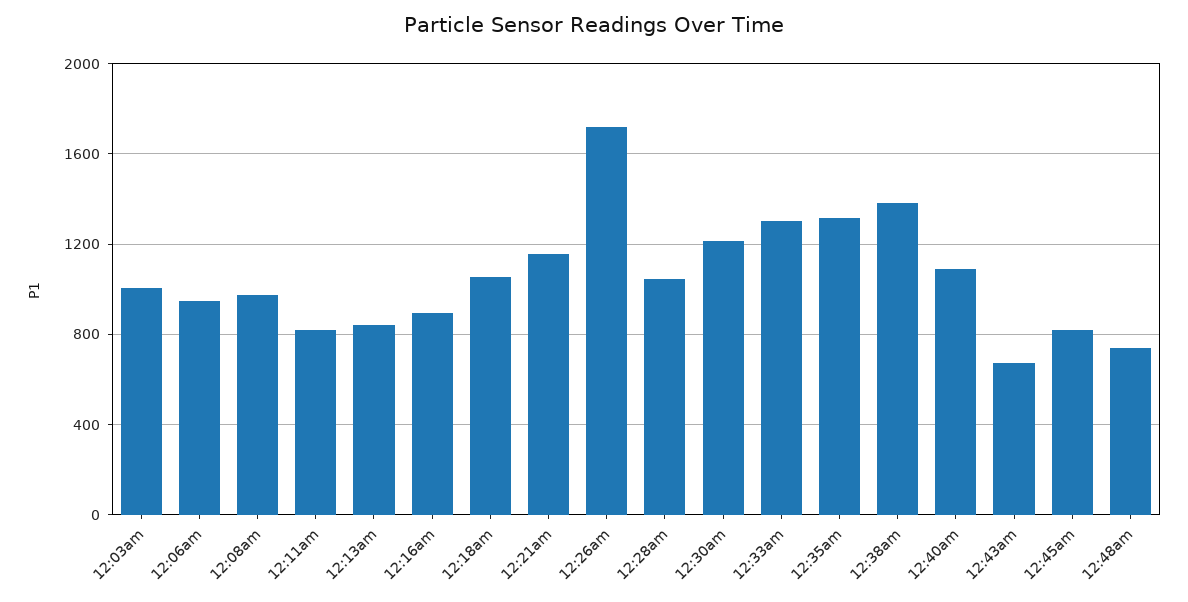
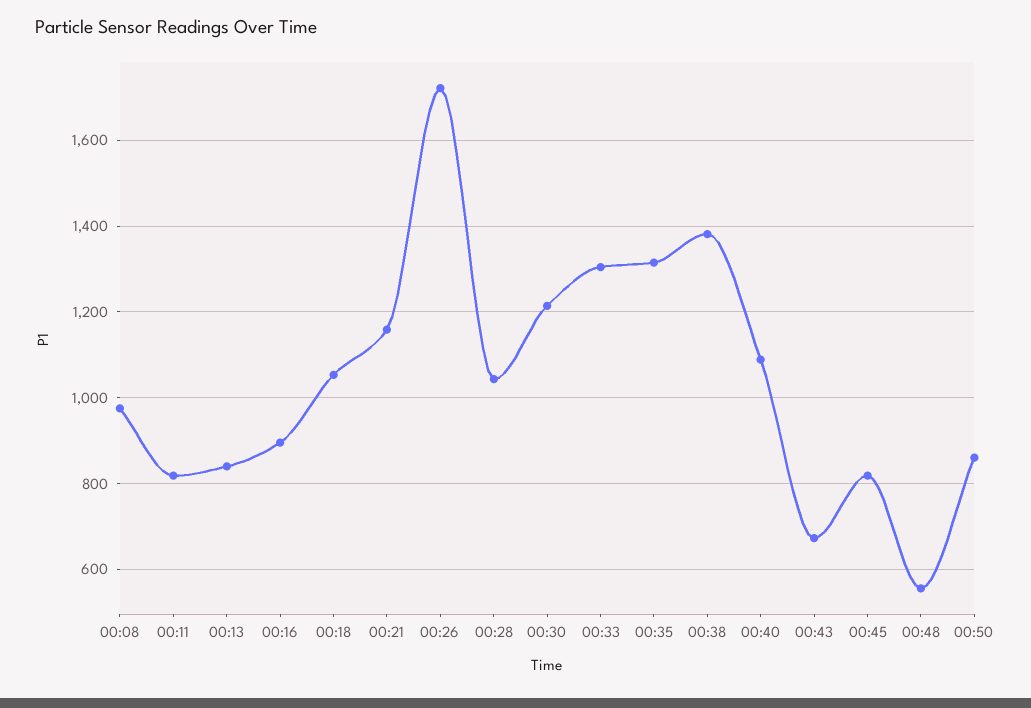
12:03am: 1000 -> none
12:06am: 950 -> none
12:48am: 750 -> 560
00:50: none -> 860

